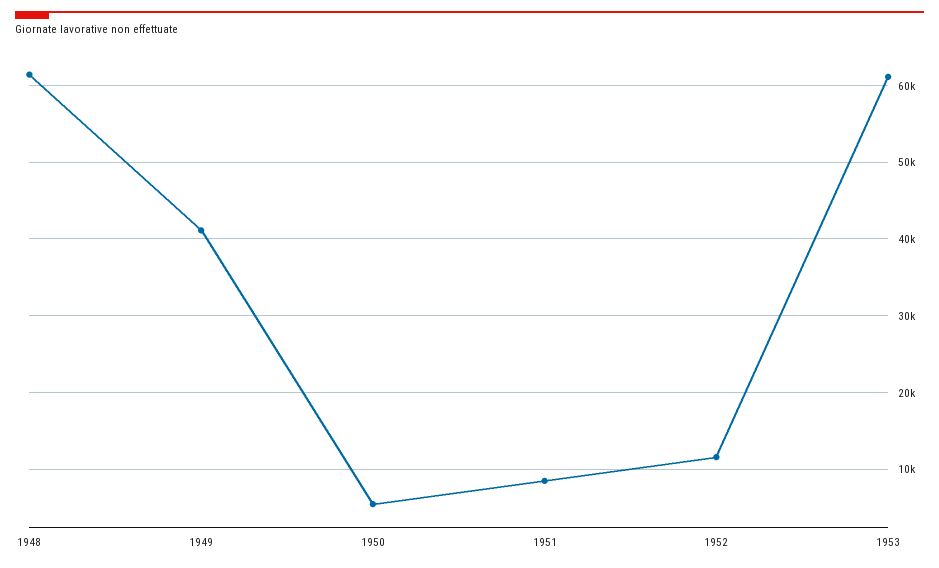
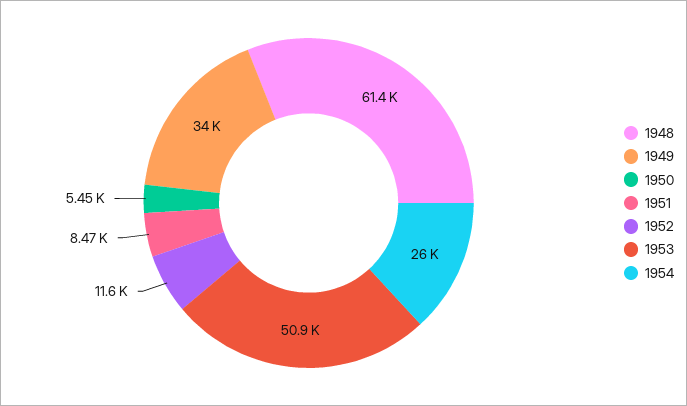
1949: 41000 -> 34000
1953: 61000 -> 50900
1954: none -> 26000

